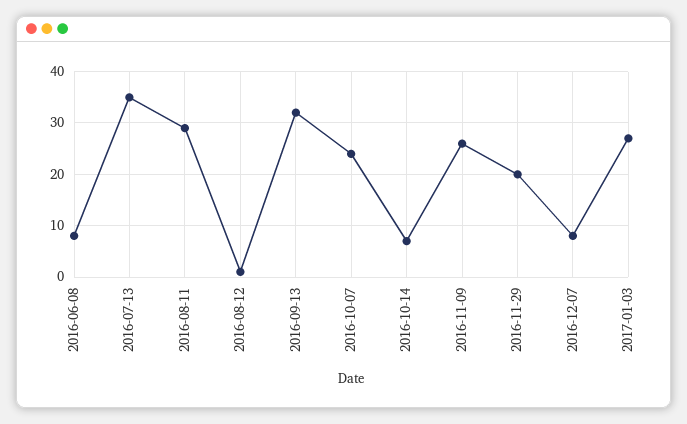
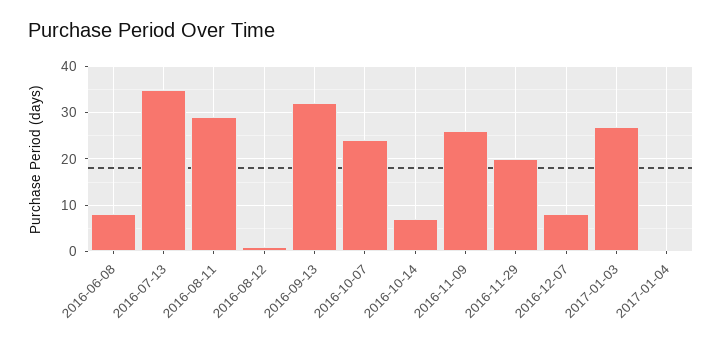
2017-01-04: none -> 0

